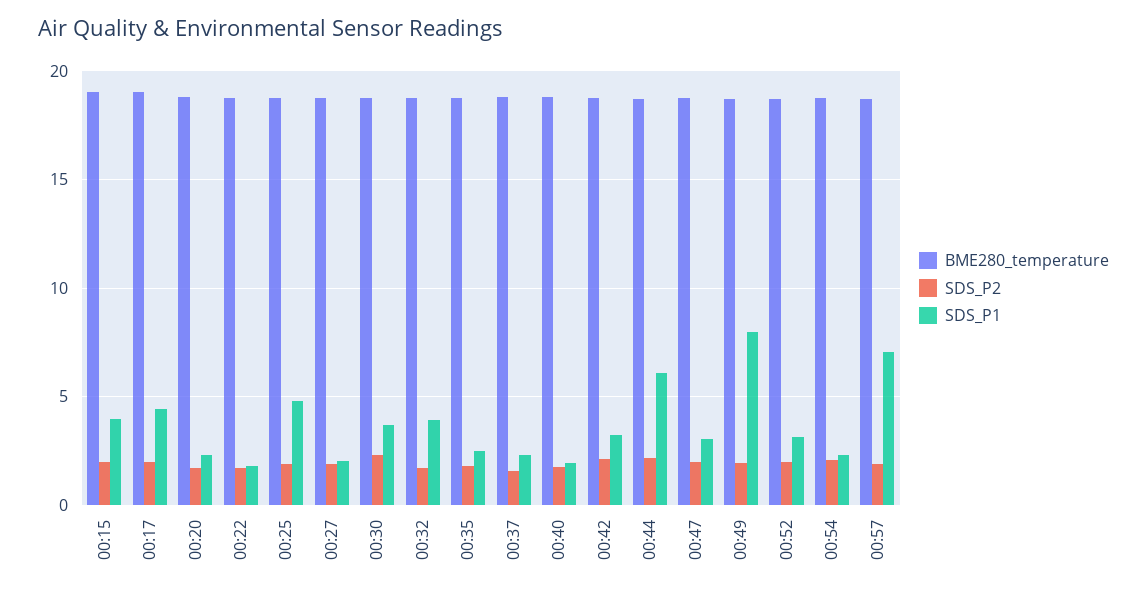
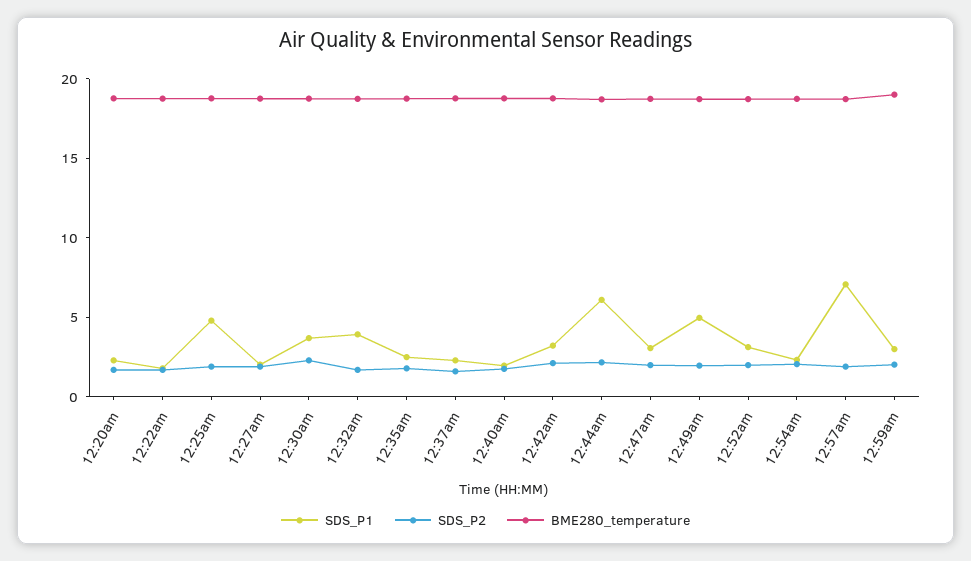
BME280_temperature, 00:15: 19 -> none
SDS_P2, 00:15: 2 -> none
SDS_P1, 00:15: 4 -> none
BME280_temperature, 00:17: 19 -> none
SDS_P2, 00:17: 2 -> none
SDS_P1, 00:17: 4.5 -> none
SDS_P1, 00:49: 8 -> 5
SDS_P1, 12:59am: none -> 3
SDS_P2, 12:59am: none -> 2
BME280_temperature, 12:59am: none -> 19

